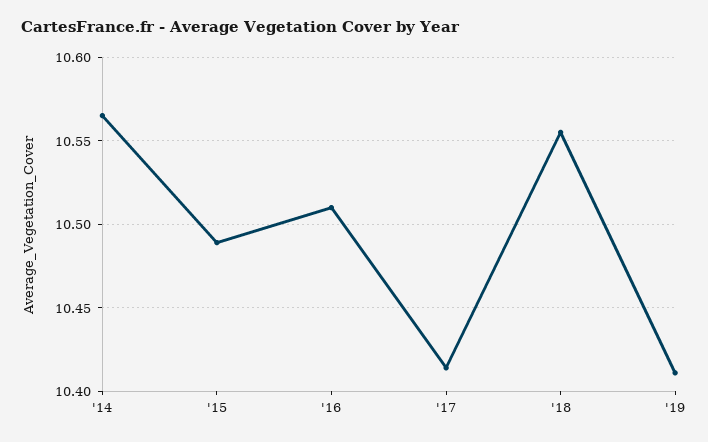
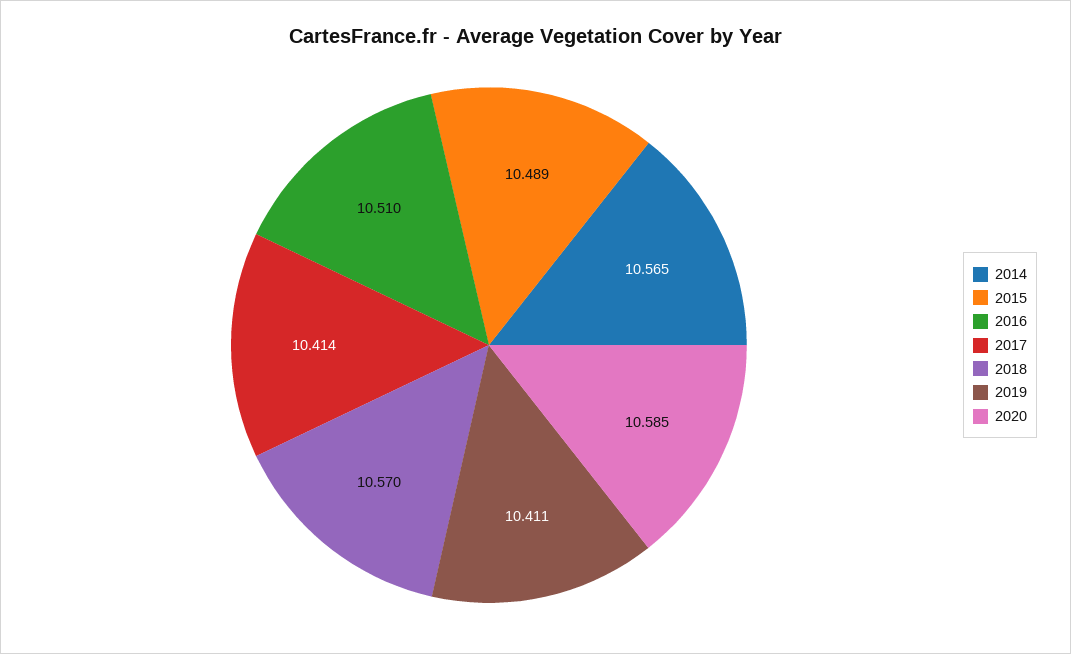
'18: 10.555 -> 10.57
2020: none -> 10.585

